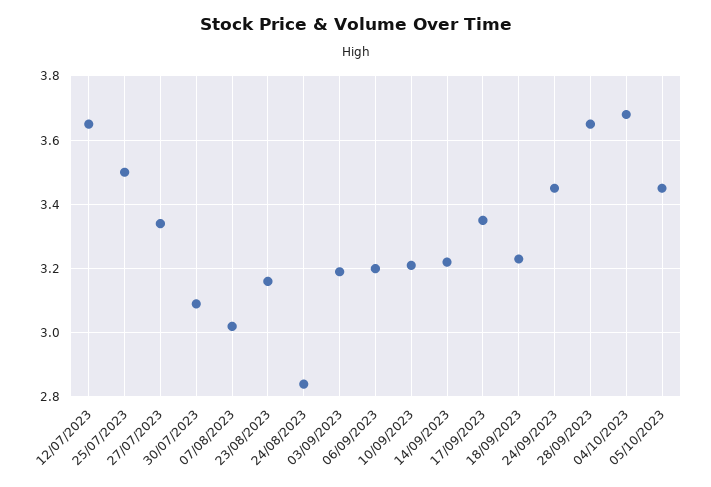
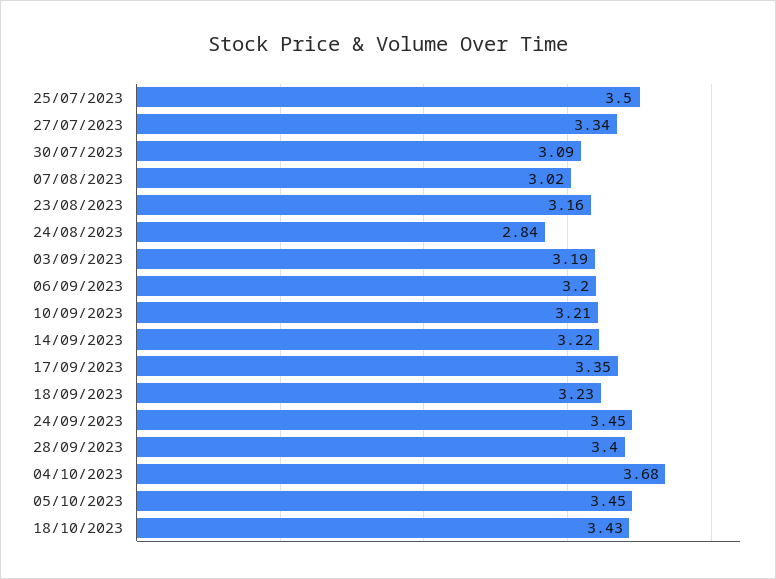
12/07/2023: 3.65 -> none
28/09/2023: 3.65 -> 3.4
18/10/2023: none -> 3.43

